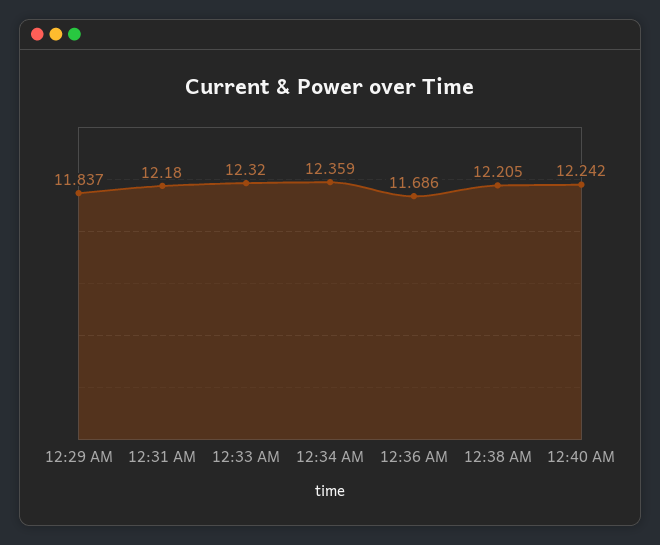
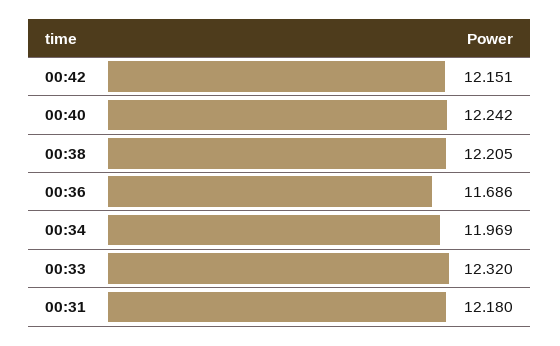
12:29 AM: 11.837 -> none
12:34 AM: 12.359 -> 11.969
00:42: none -> 12.151

